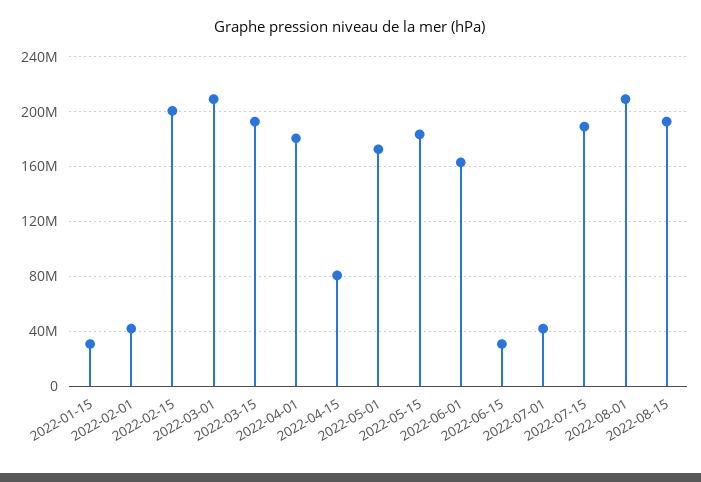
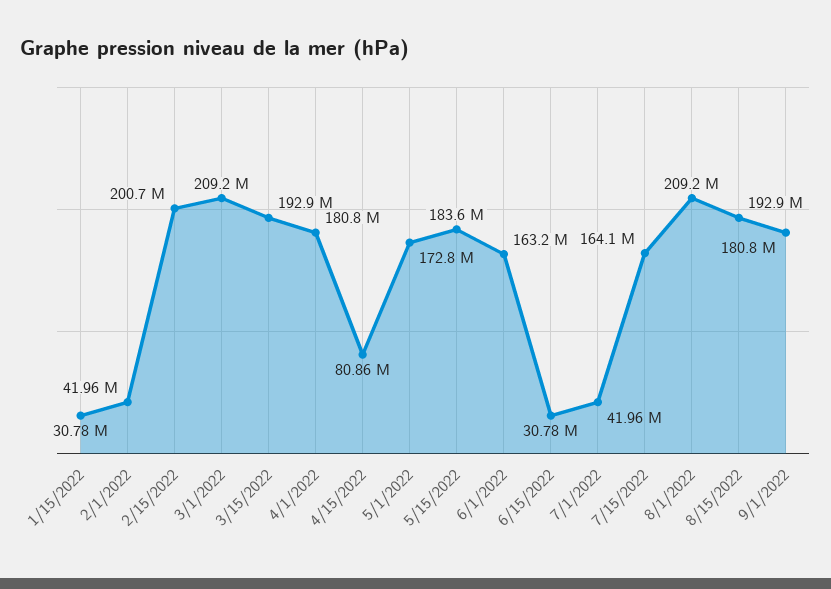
2022-07-15: 190000000 -> 164100000
9/1/2022: none -> 180800000

